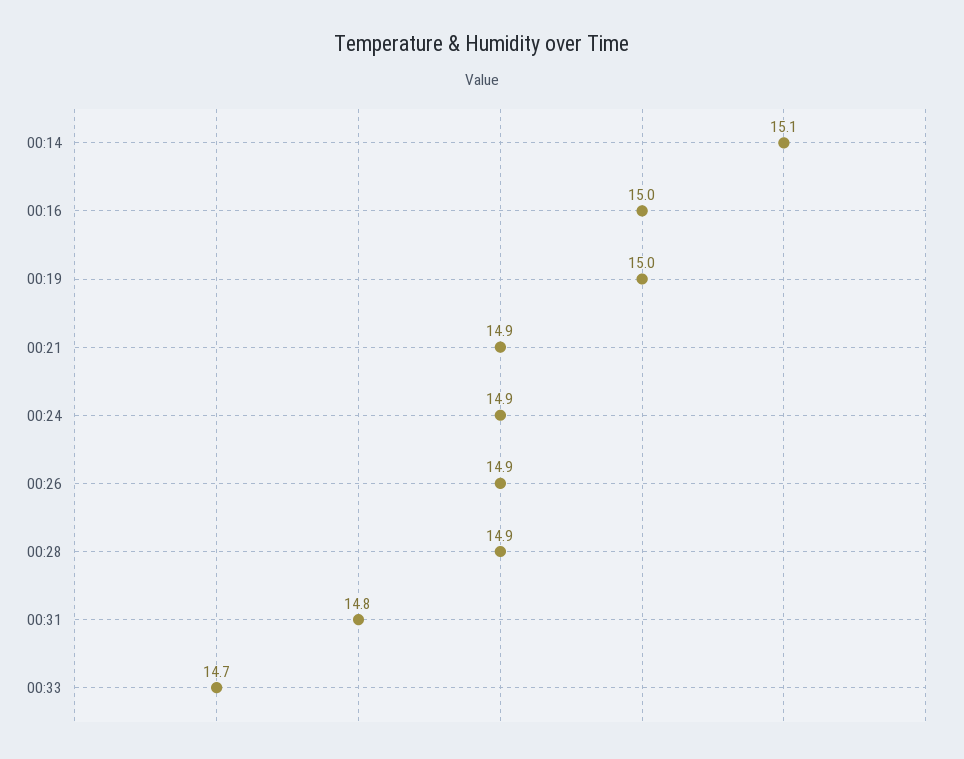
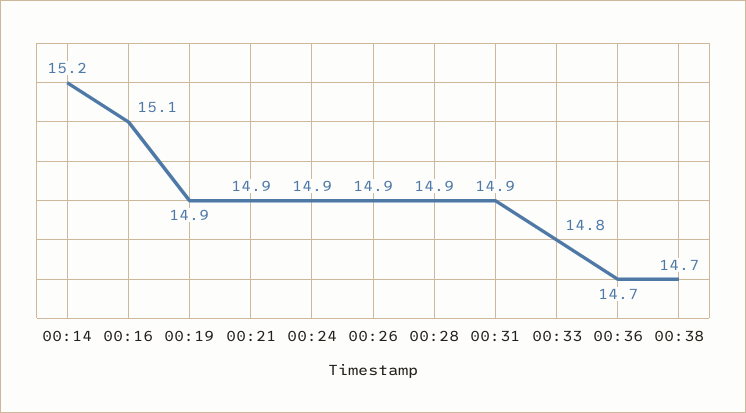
00:14: 15.1 -> 15.2
00:16: 15 -> 15.1
00:19: 15 -> 14.9
00:31: 14.8 -> 14.9
00:33: 14.7 -> 14.8
00:36: none -> 14.7
00:38: none -> 14.7

